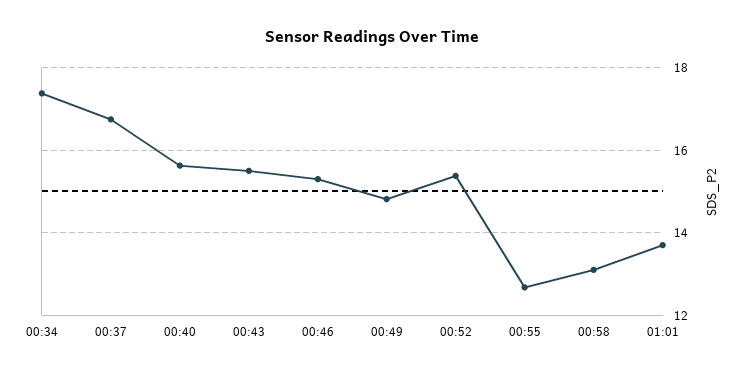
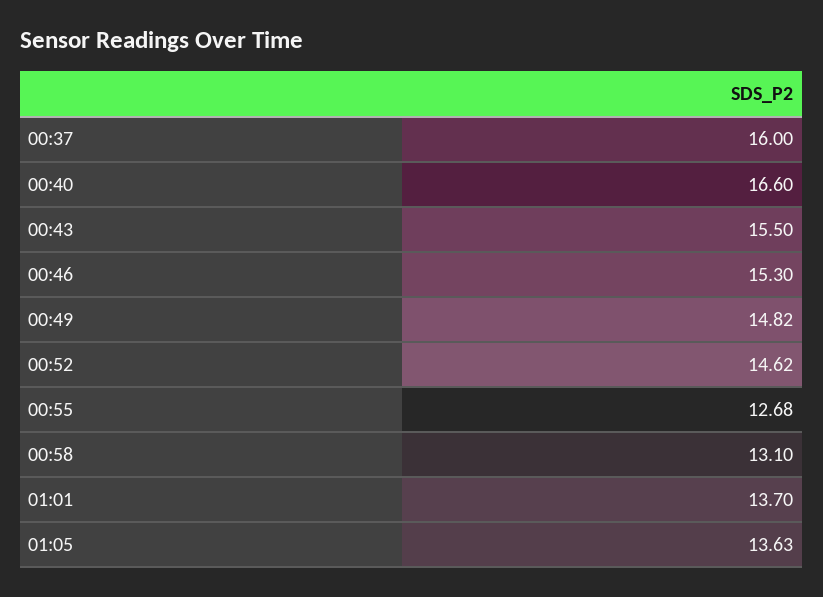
00:34: 17.4 -> none
00:37: 16.8 -> 16
00:40: 15.6 -> 16.6
00:52: 15.4 -> 14.62
01:05: none -> 13.63

